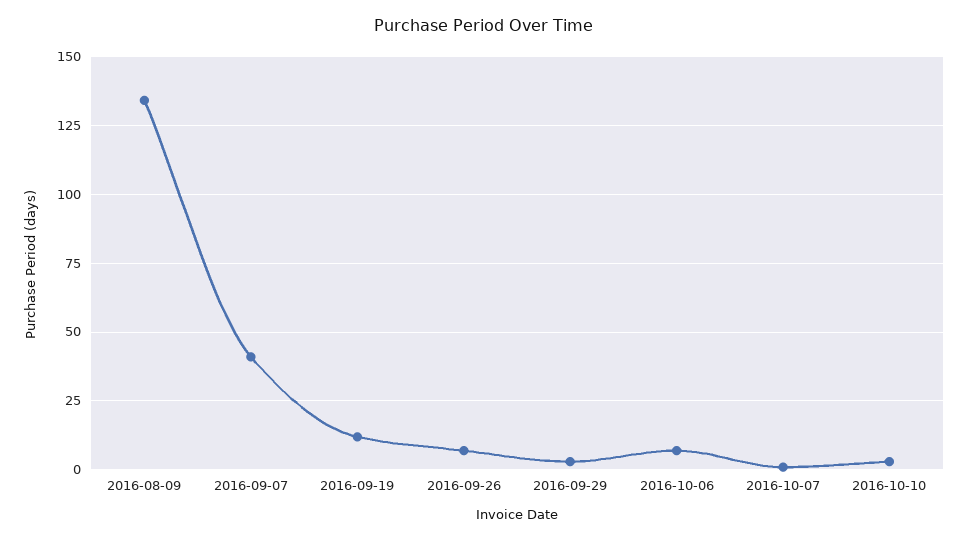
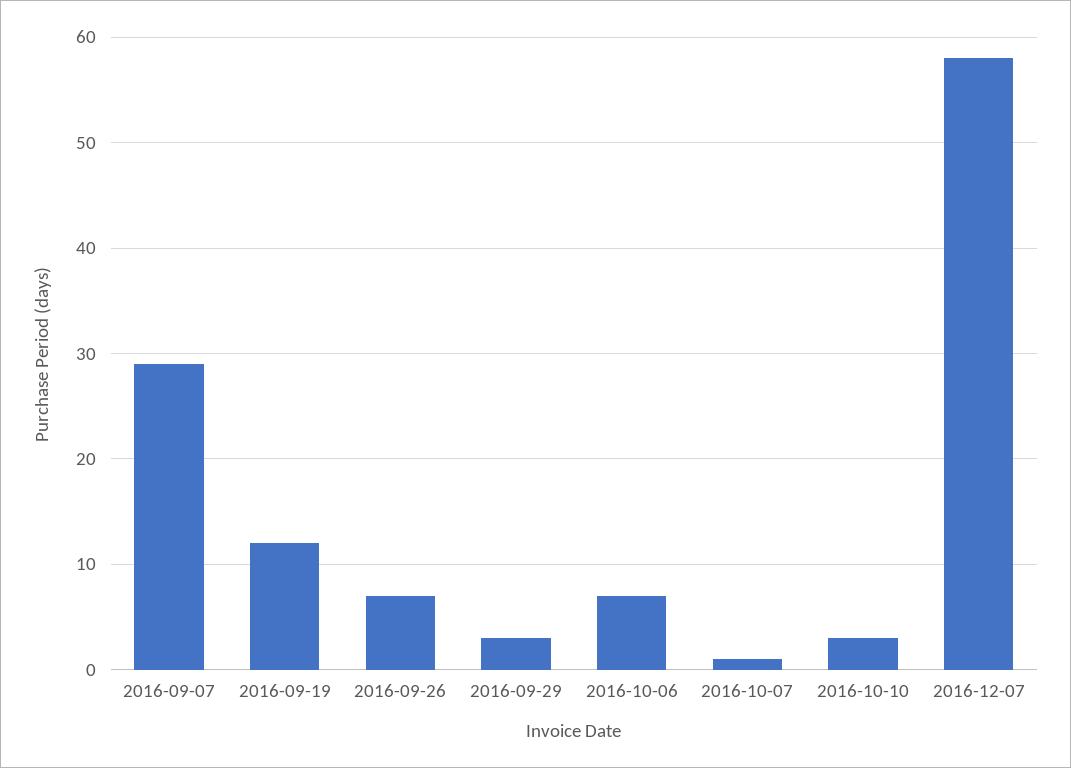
2016-08-09: 135 -> none
2016-09-07: 40 -> 29
2016-12-07: none -> 58

